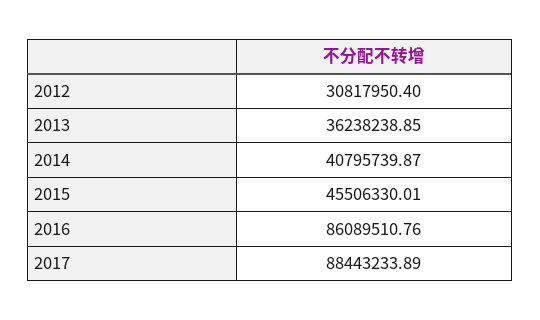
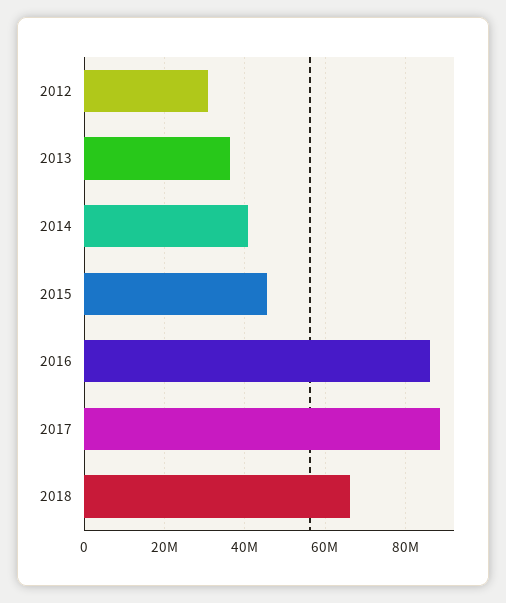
2018: none -> 66000000

